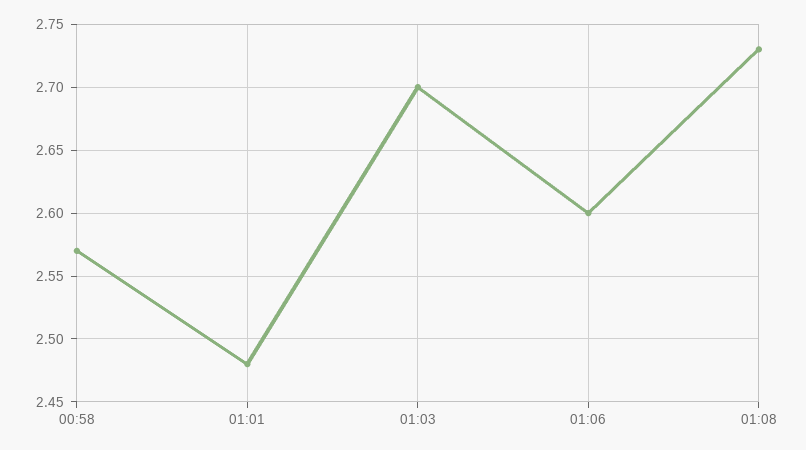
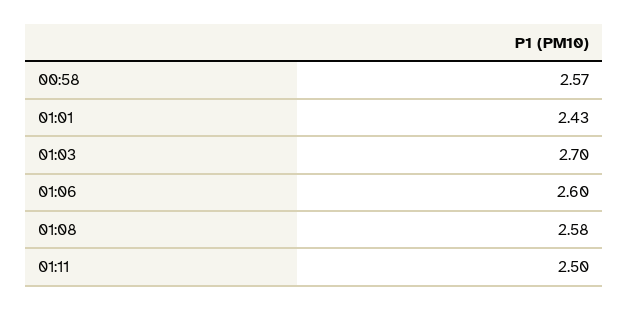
01:01: 2.48 -> 2.43
01:08: 2.73 -> 2.58
01:11: none -> 2.5

